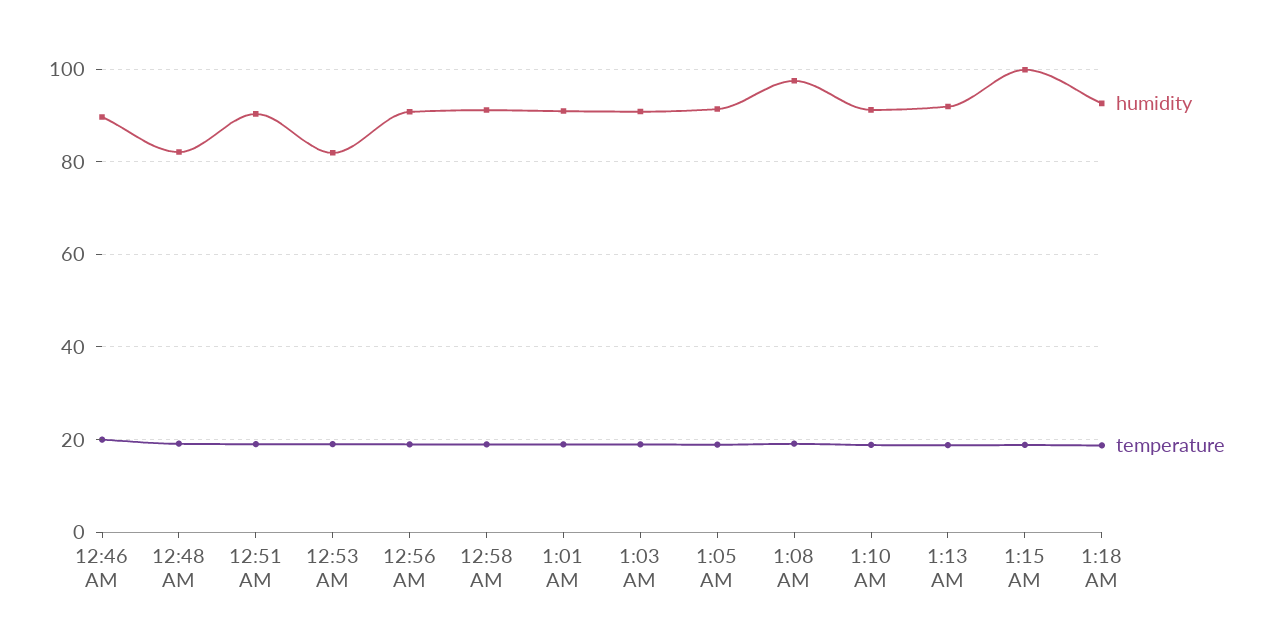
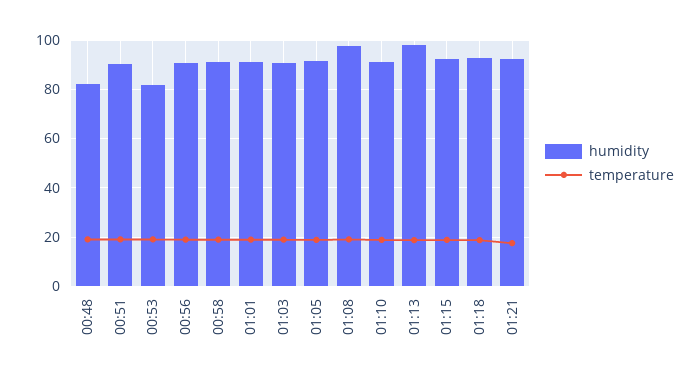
humidity, 12:46 AM: 90 -> none
temperature, 12:46 AM: 20 -> none
humidity, 1:13 AM: 92 -> 97.5
humidity, 1:15 AM: 100 -> 92.5
humidity, 01:21: none -> 92.5
temperature, 01:21: none -> 17.5

